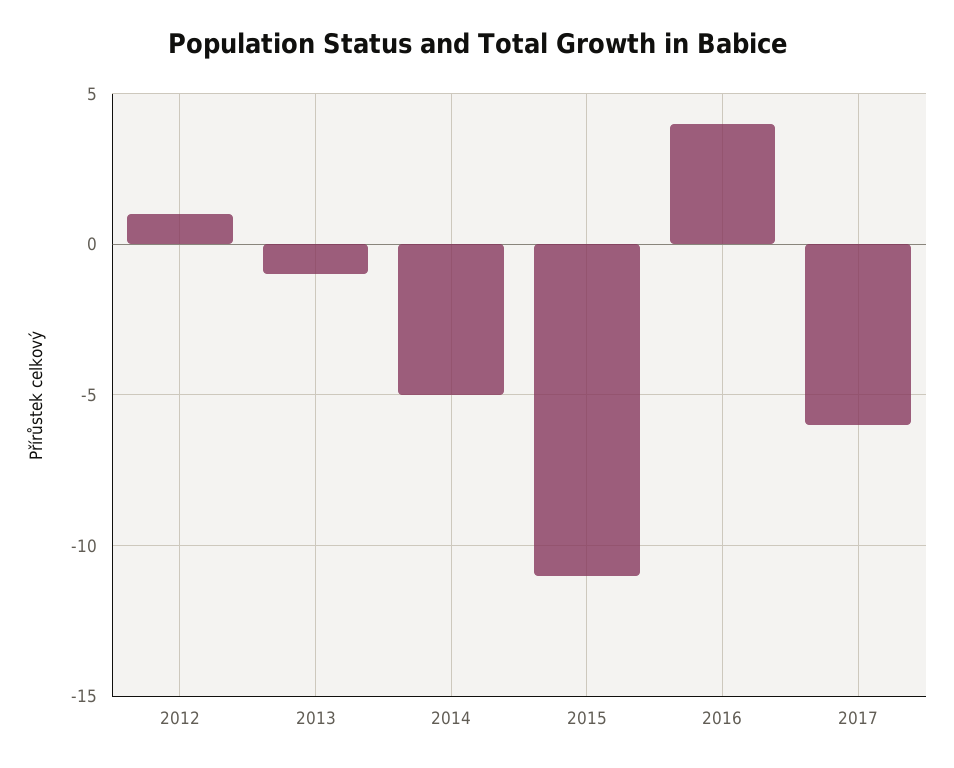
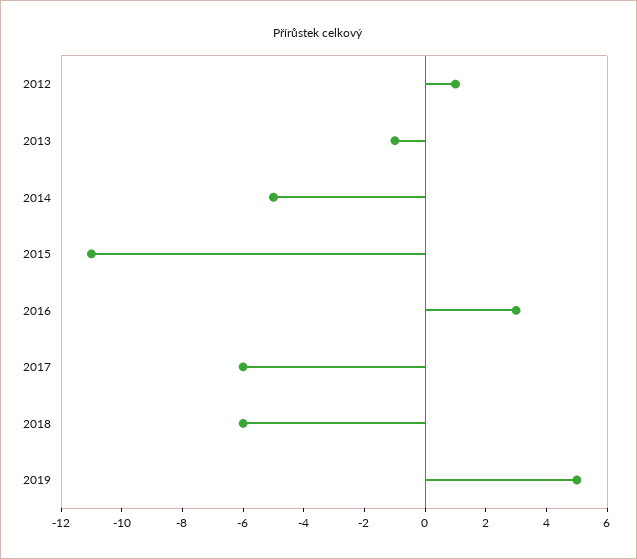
2016: 4 -> 3
2018: none -> -6
2019: none -> 5

